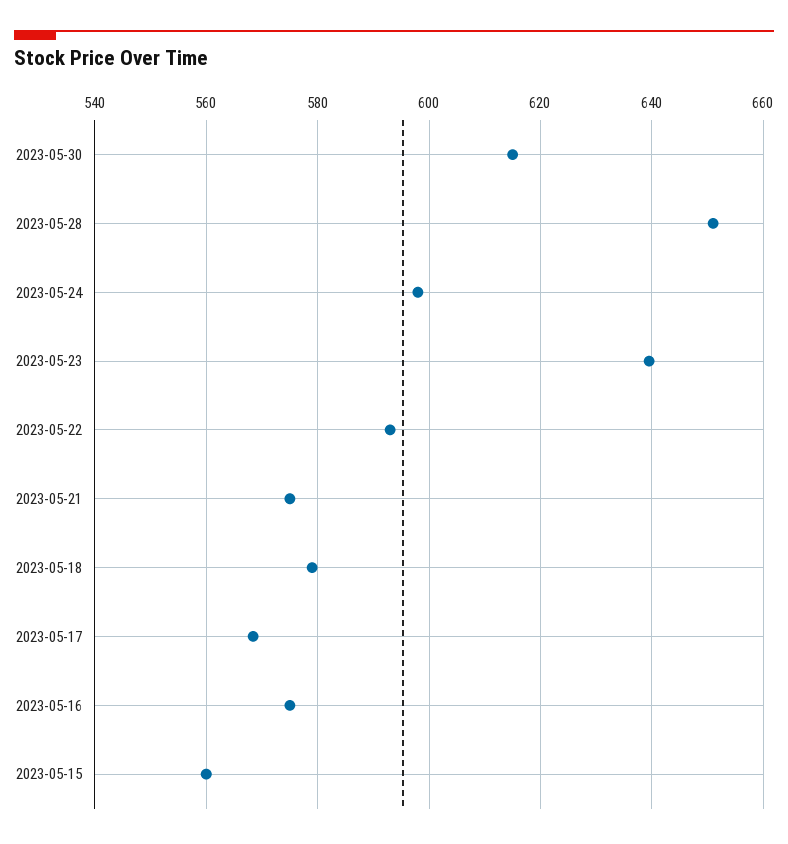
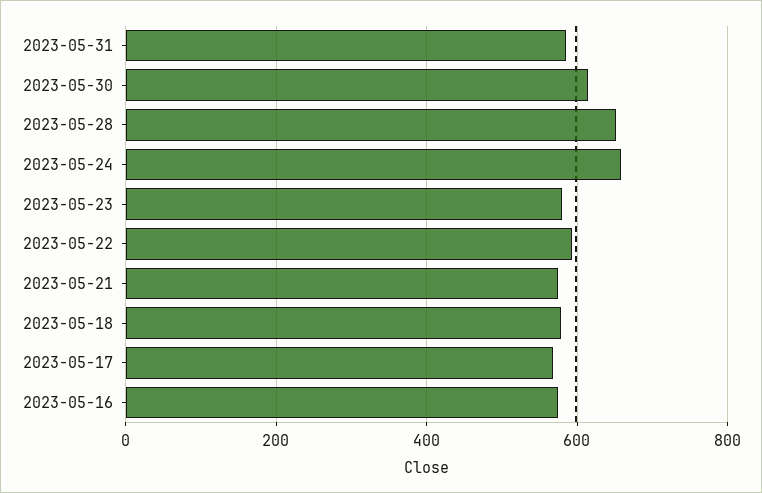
2023-05-24: 598 -> 660
2023-05-23: 640 -> 580
2023-05-15: 560 -> none
2023-05-31: none -> 580

